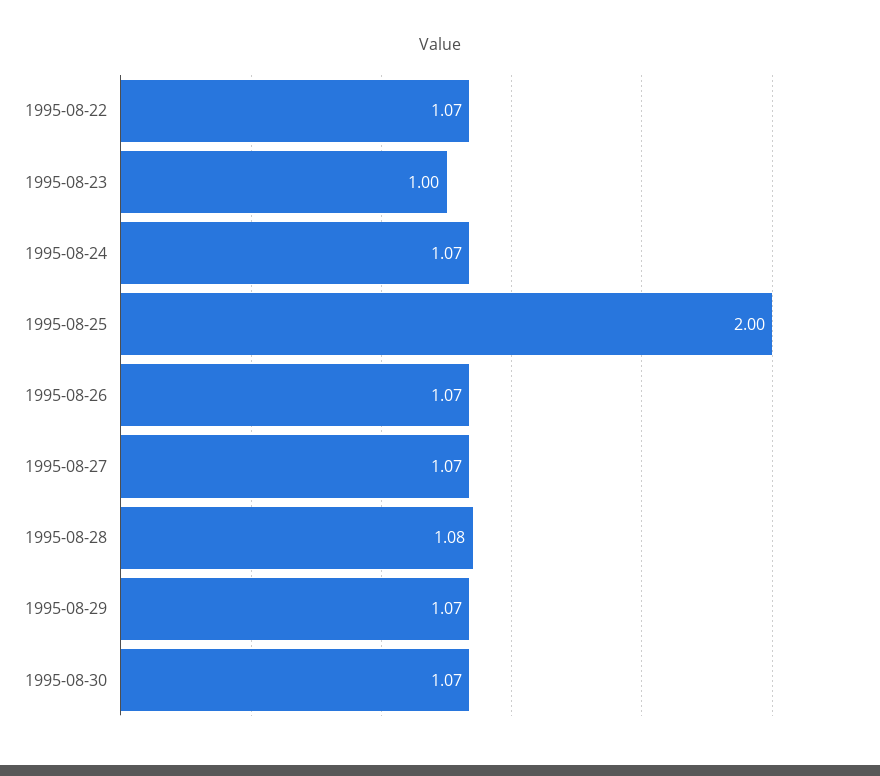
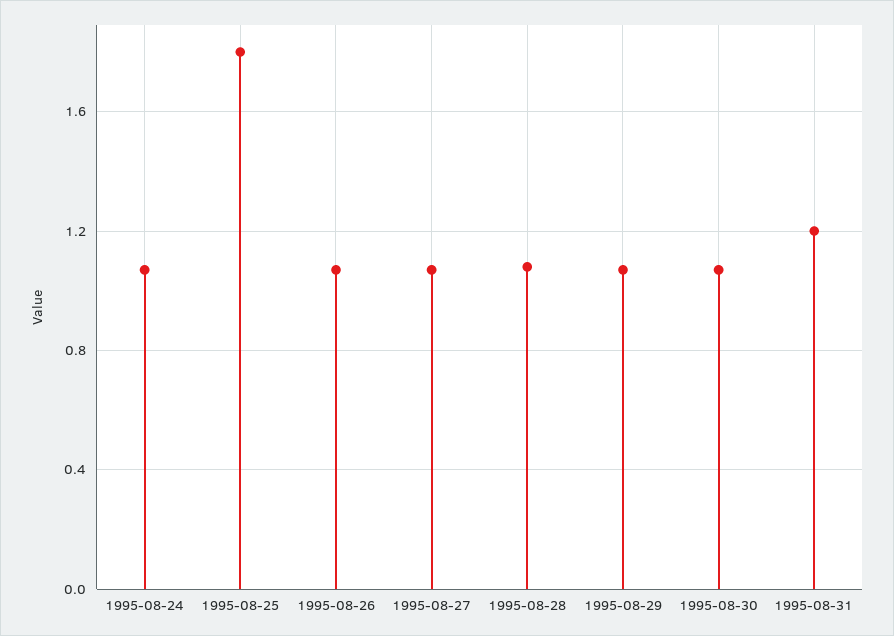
1995-08-22: 1.07 -> none
1995-08-23: 1 -> none
1995-08-25: 2 -> 1.8
1995-08-31: none -> 1.2

